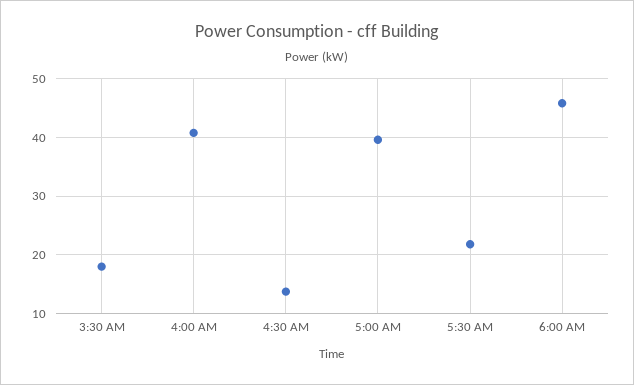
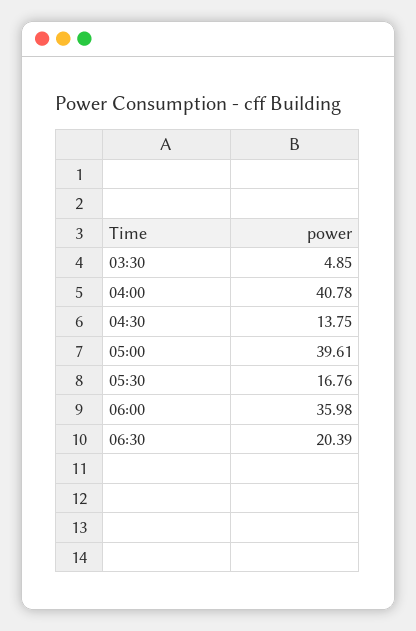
3:30 AM: 18 -> 4.85
5:30 AM: 22 -> 16.76
6:00 AM: 46 -> 35.98
06:30: none -> 20.39

